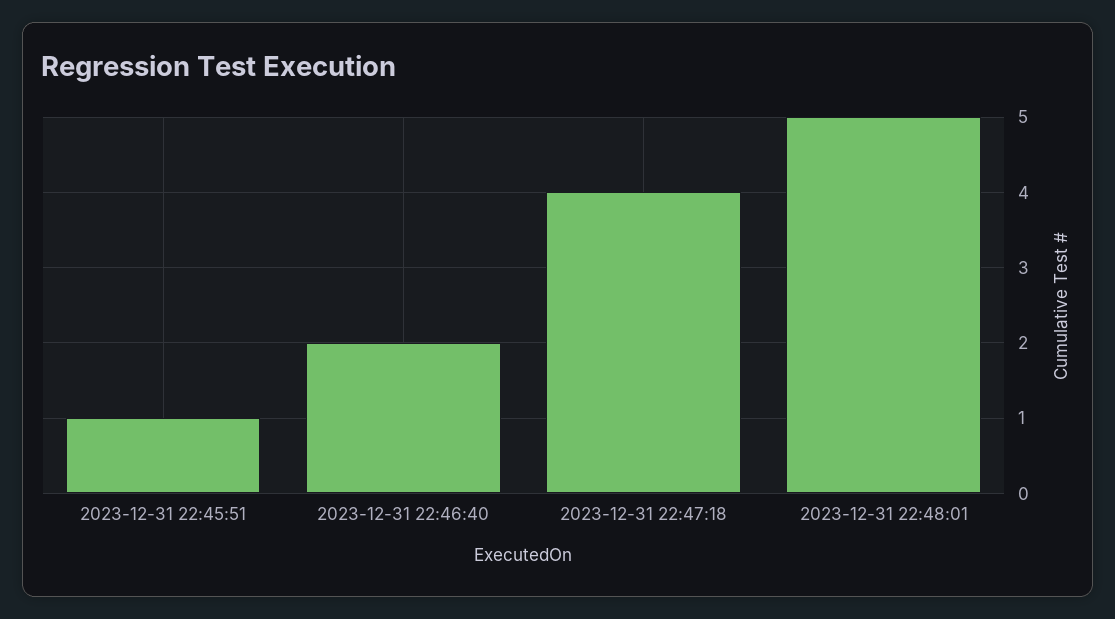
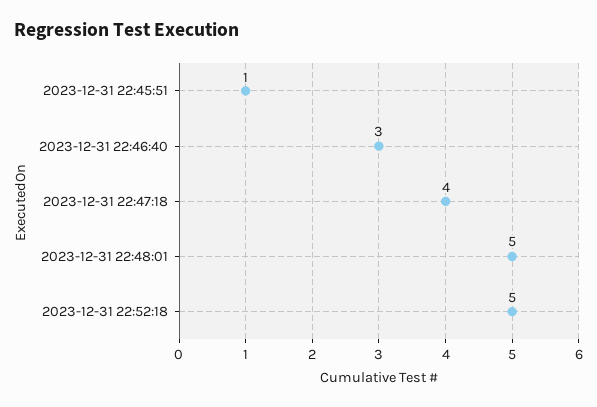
2023-12-31 22:46:40: 2 -> 3
2023-12-31 22:52:18: none -> 5

